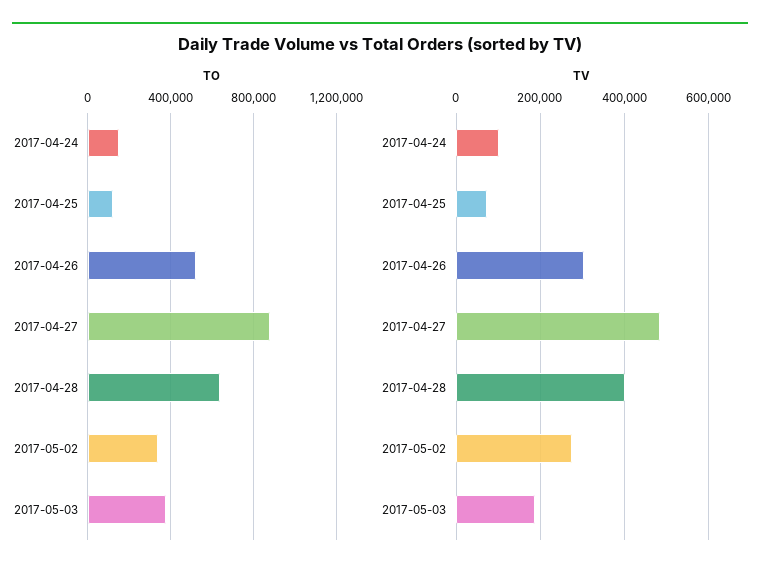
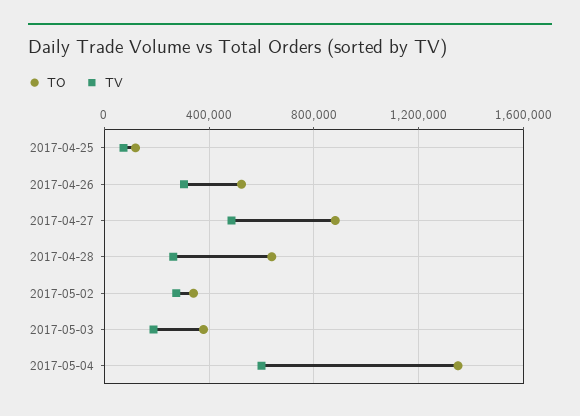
TO, 2017-04-24: 150000 -> none
TV, 2017-04-24: 100000 -> none
TV, 2017-04-28: 400000 -> 250000
TO, 2017-05-04: none -> 1350000
TV, 2017-05-04: none -> 600000

